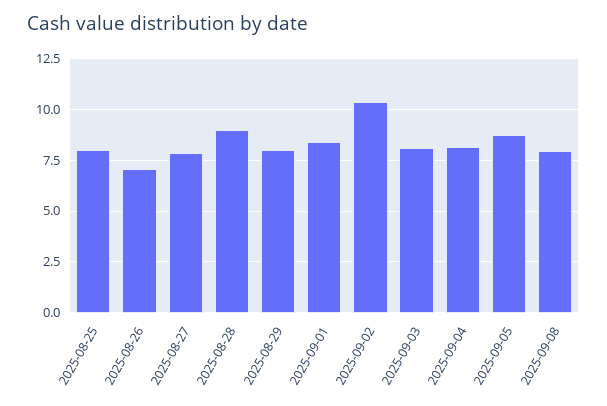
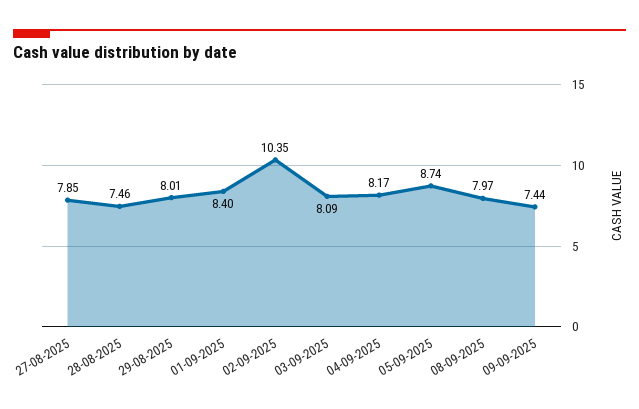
2025-08-25: 8 -> none
2025-08-26: 7 -> none
2025-08-28: 9 -> 7.46
09-09-2025: none -> 7.44

